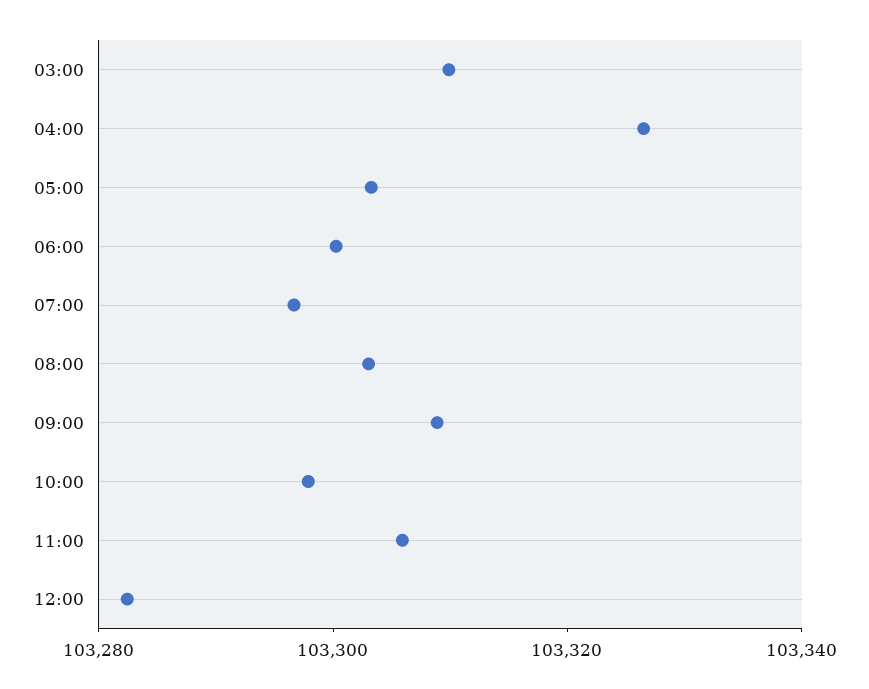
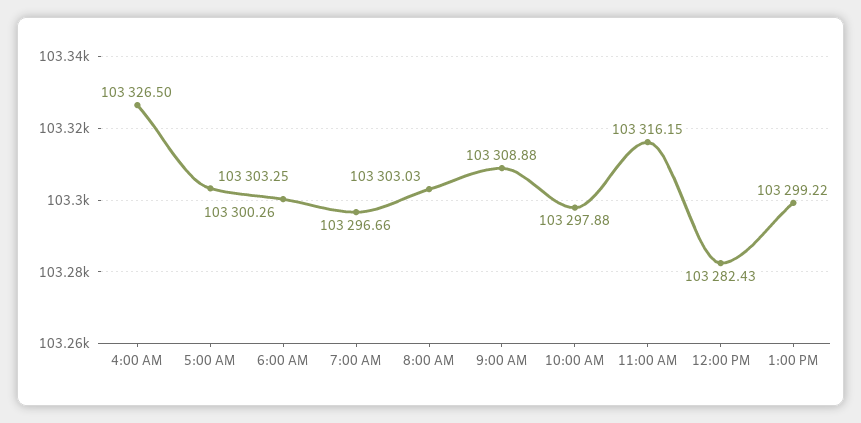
03:00: 103310 -> none
11:00: 103305 -> 103316.15
1:00 PM: none -> 103299.22

